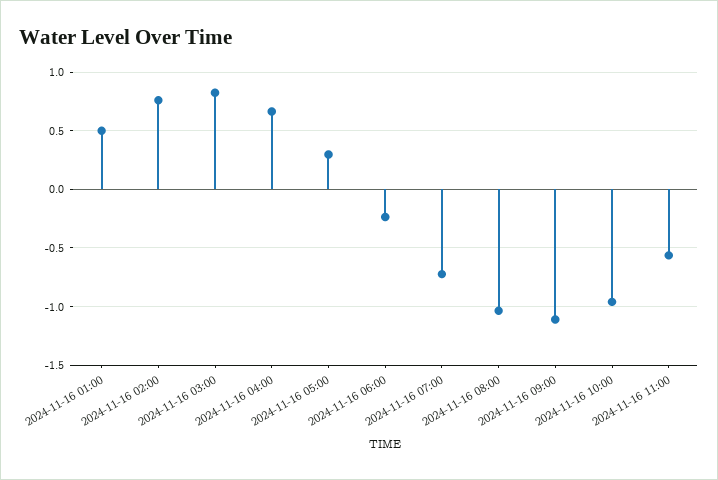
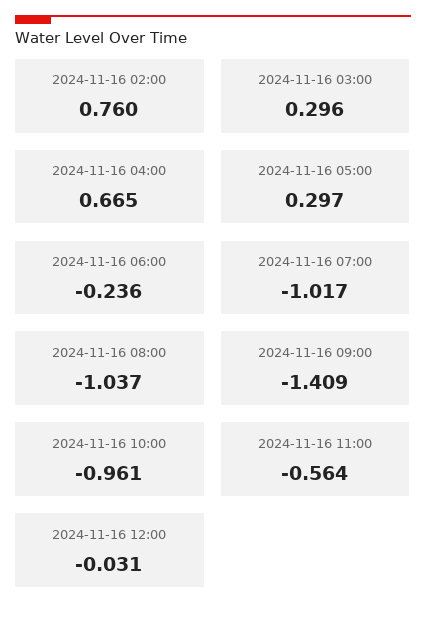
2024-11-16 01:00: 0.5 -> none
2024-11-16 03:00: 0.8 -> 0.296
2024-11-16 07:00: -0.7 -> -1.017
2024-11-16 09:00: -1.1 -> -1.409
2024-11-16 12:00: none -> -0.031

